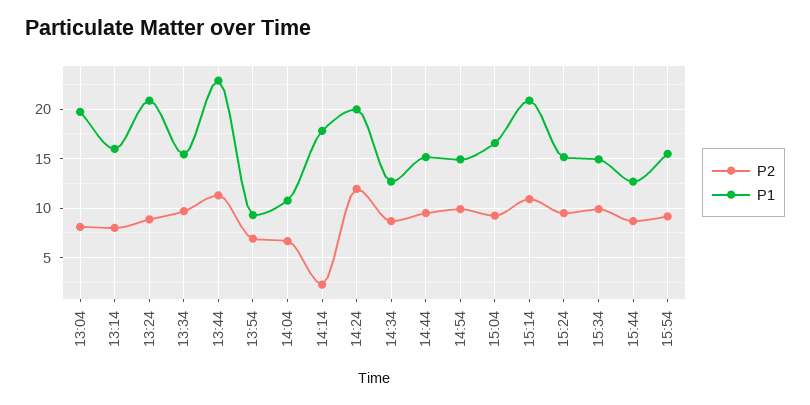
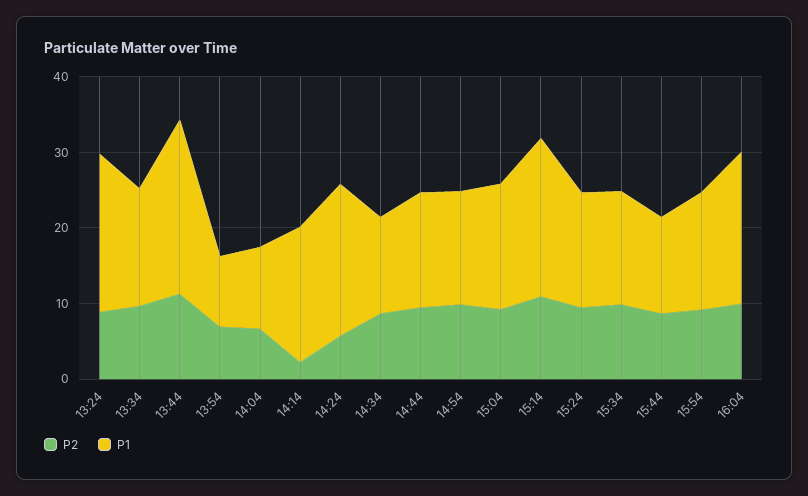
P2, 13:04: 8 -> none
P1, 13:04: 20 -> none
P2, 13:14: 8 -> none
P1, 13:14: 16 -> none
P2, 14:24: 12 -> 6
P2, 16:04: none -> 10
P1, 16:04: none -> 20

